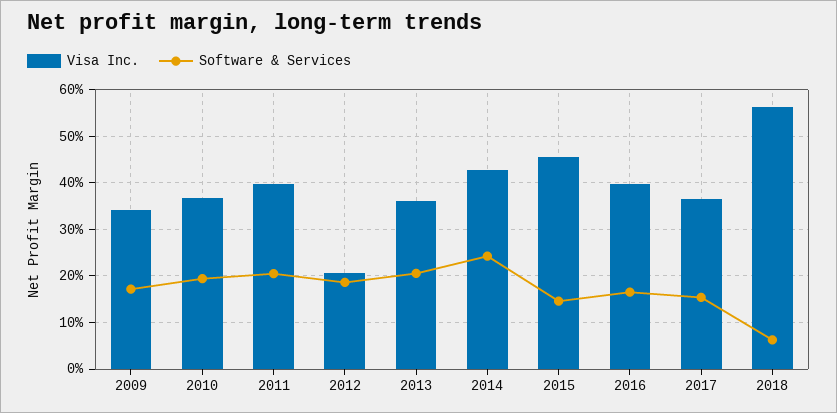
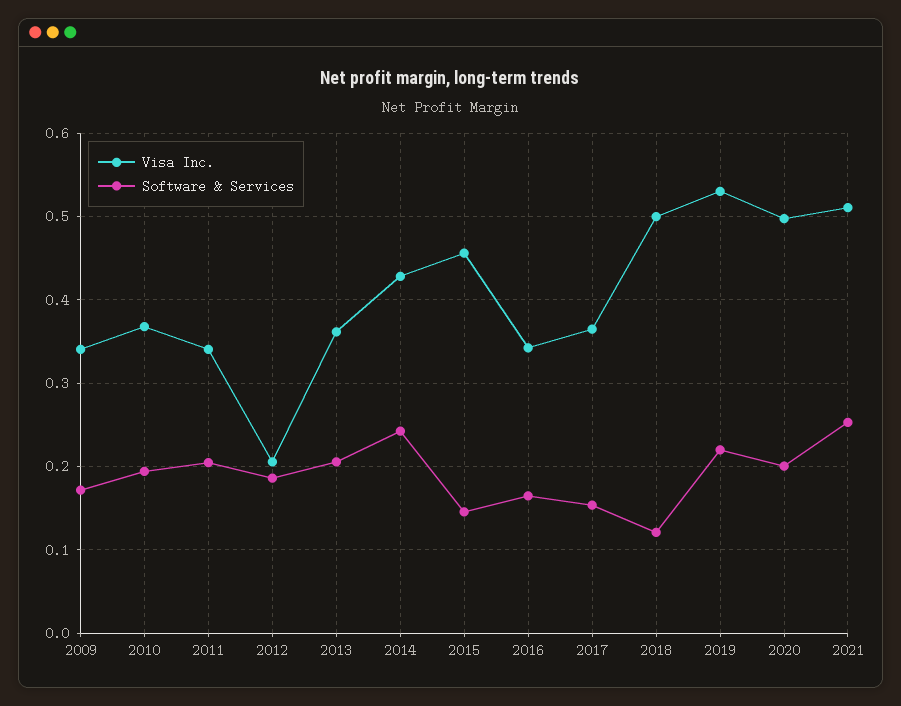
Visa Inc., 2011: 0.4 -> 0.34
Visa Inc., 2016: 0.4 -> 0.34
Visa Inc., 2018: 0.56 -> 0.5
Software & Services, 2018: 0.06 -> 0.12
Visa Inc., 2019: none -> 0.53
Software & Services, 2019: none -> 0.22
Visa Inc., 2020: none -> 0.5
Software & Services, 2020: none -> 0.2
Visa Inc., 2021: none -> 0.51
Software & Services, 2021: none -> 0.25

